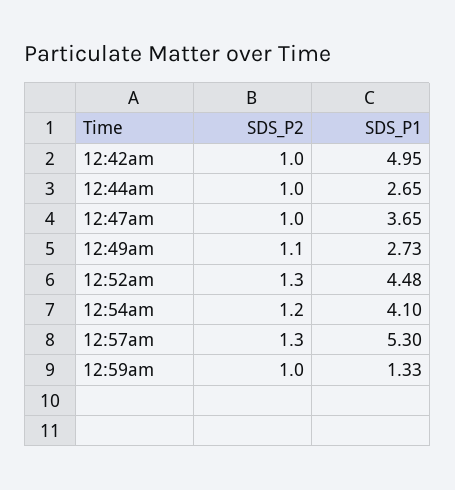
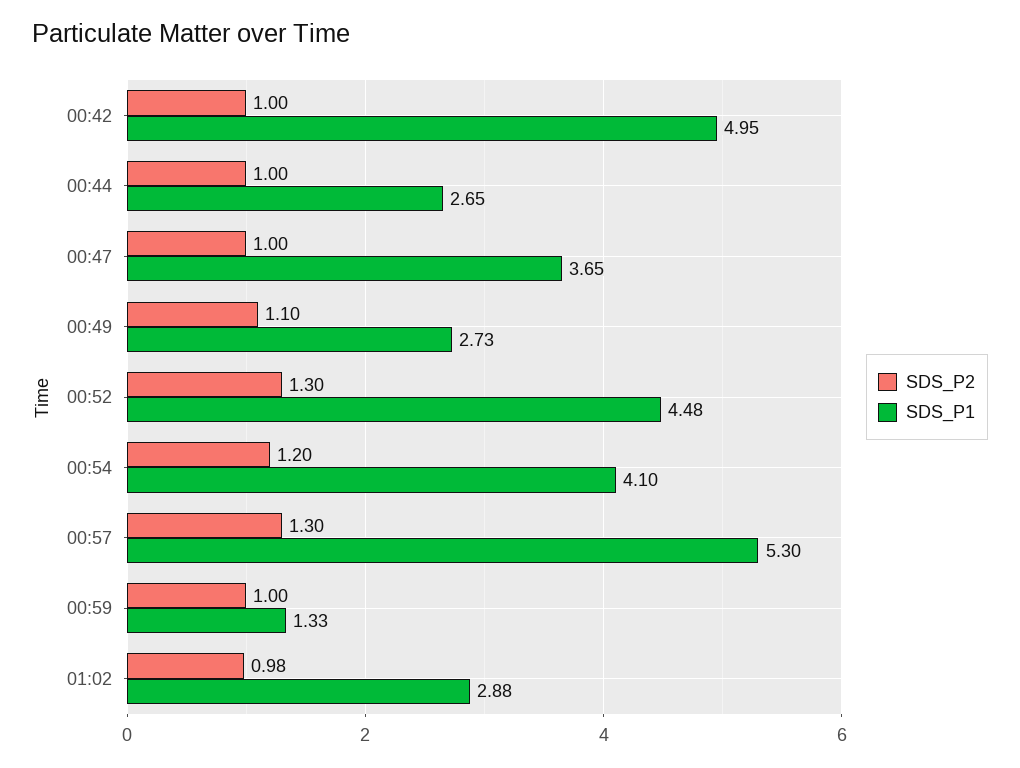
SDS_P2, 01:02: none -> 0.98
SDS_P1, 01:02: none -> 2.88

